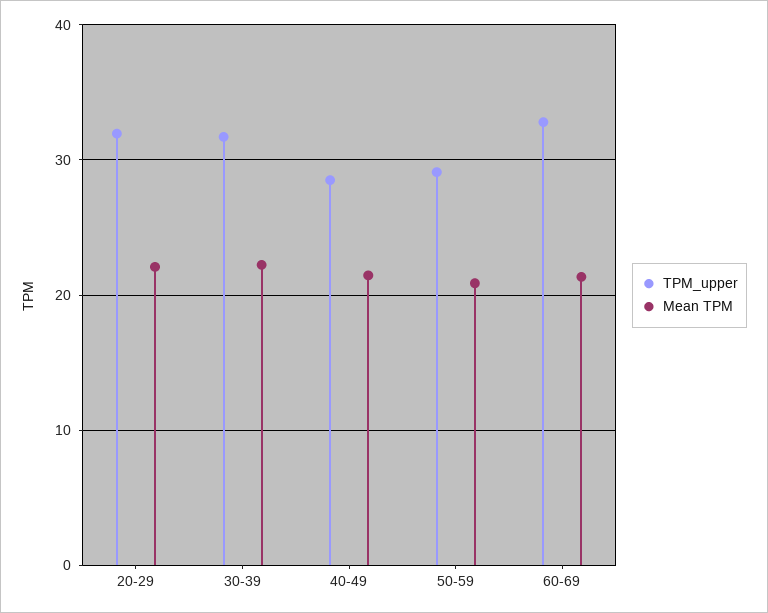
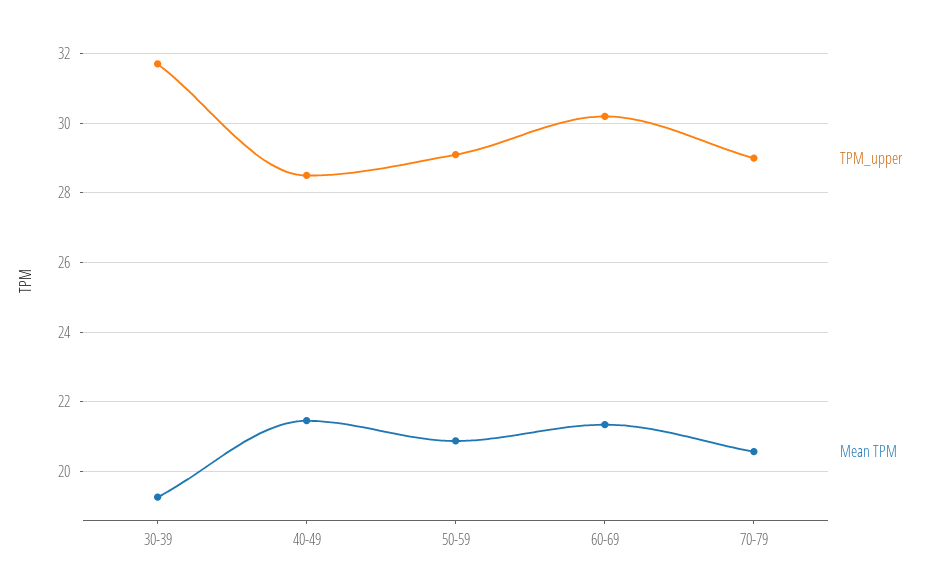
TPM_upper, 20-29: 32 -> none
Mean TPM, 20-29: 22 -> none
Mean TPM, 30-39: 22 -> 19.2
TPM_upper, 60-69: 33 -> 30.2
TPM_upper, 70-79: none -> 29
Mean TPM, 70-79: none -> 20.6

